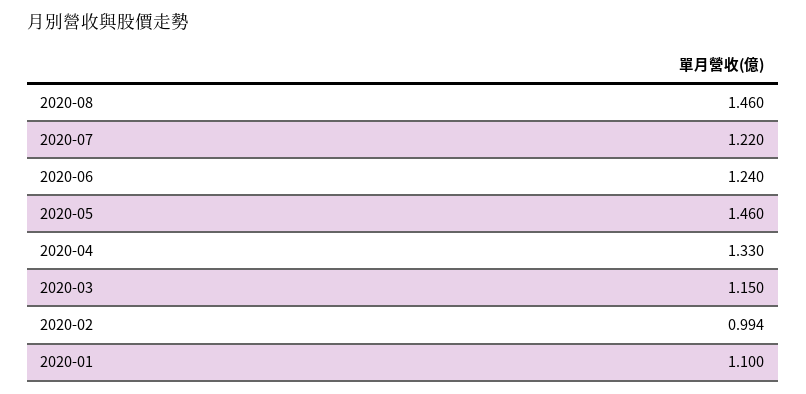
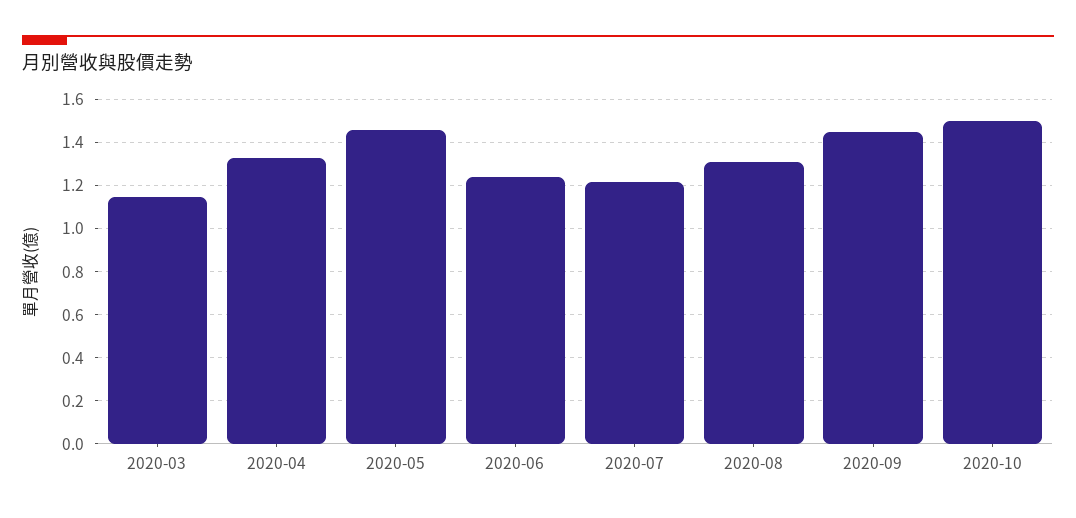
2020-08: 1.46 -> 1.3
2020-02: 0.994 -> none
2020-01: 1.1 -> none
2020-09: none -> 1.45
2020-10: none -> 1.5

